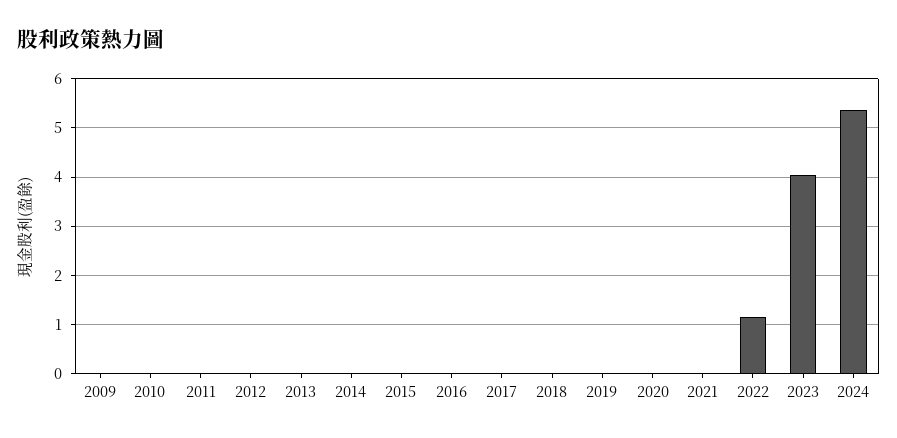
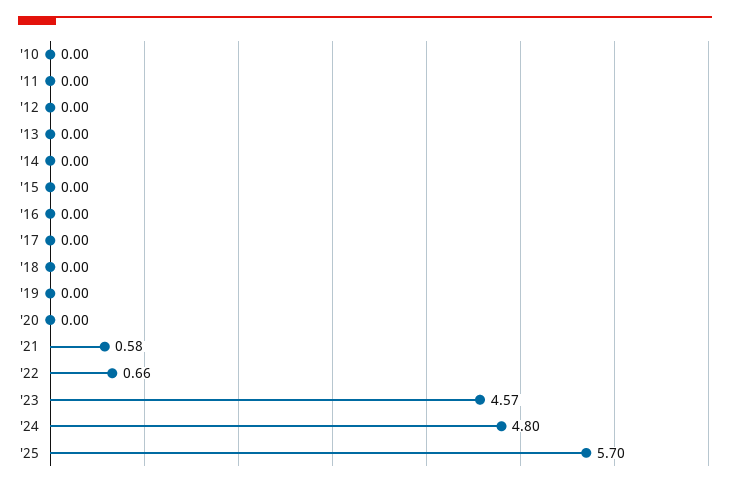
2009: 0 -> none
2021: 0 -> 0.58
2022: 1.2 -> 0.66
2023: 4 -> 4.57
2024: 5.4 -> 4.8
'25: none -> 5.7

